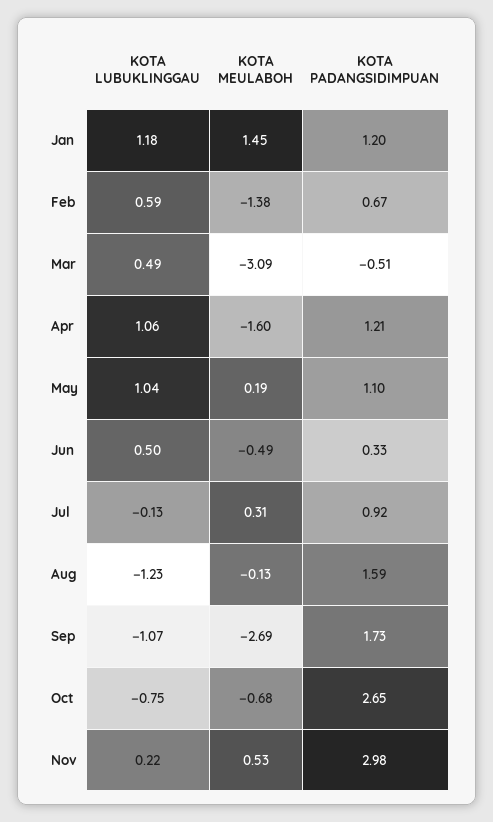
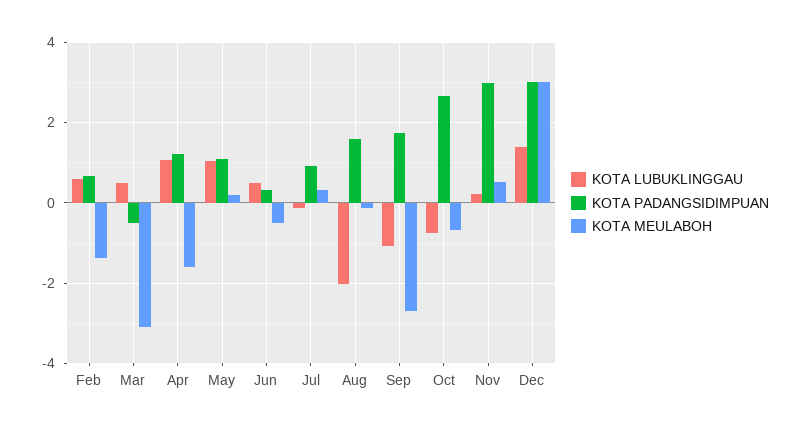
KOTA LUBUKLINGGAU, Jan: 1.18 -> none
KOTA MEULABOH, Jan: 1.45 -> none
KOTA PADANGSIDIMPUAN, Jan: 1.2 -> none
KOTA LUBUKLINGGAU, Aug: -1.23 -> -2
KOTA LUBUKLINGGAU, Dec: none -> 1.4
KOTA PADANGSIDIMPUAN, Dec: none -> 3
KOTA MEULABOH, Dec: none -> 3

